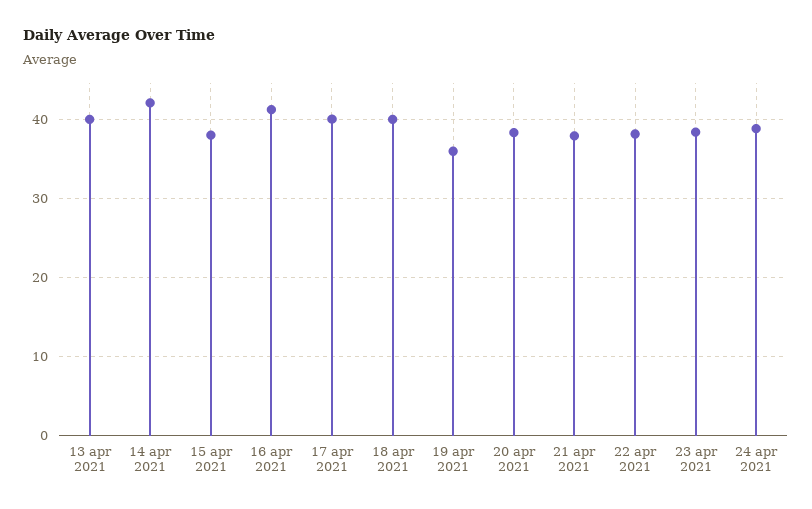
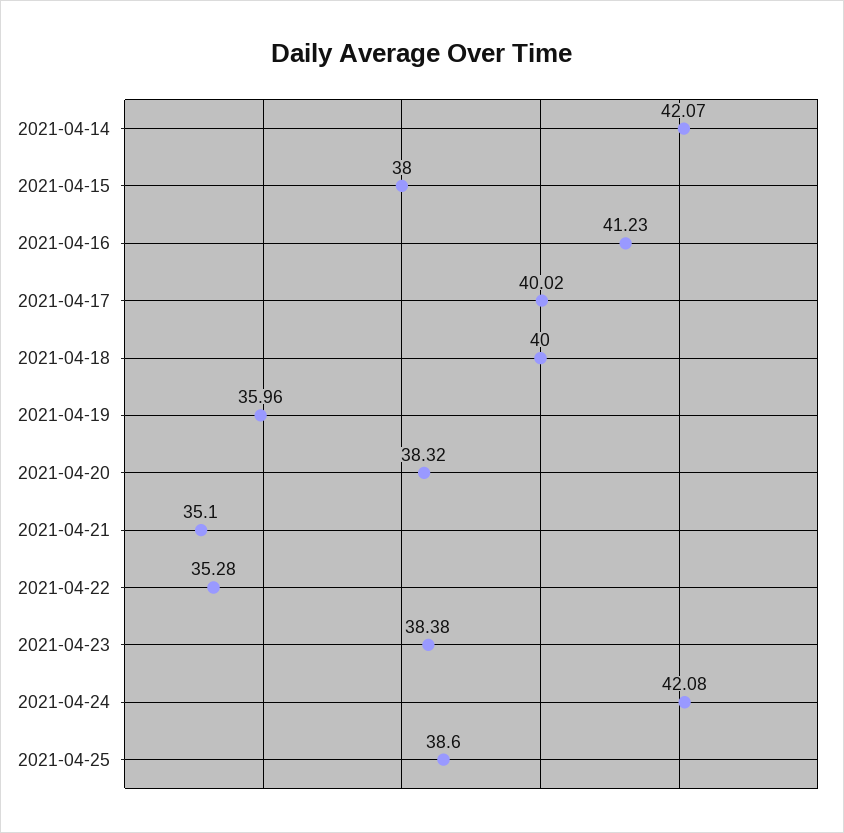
13 apr 2021: 40 -> none
21 apr 2021: 38 -> 35.1
22 apr 2021: 38 -> 35.28
24 apr 2021: 39 -> 42.08
2021-04-25: none -> 38.6

